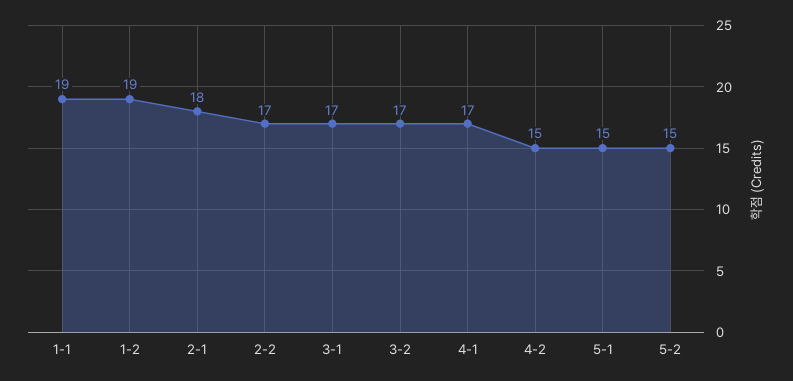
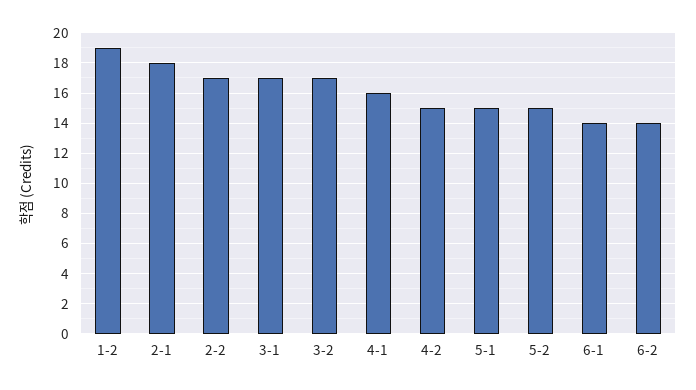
1-1: 19 -> none
4-1: 17 -> 16
6-1: none -> 14
6-2: none -> 14

